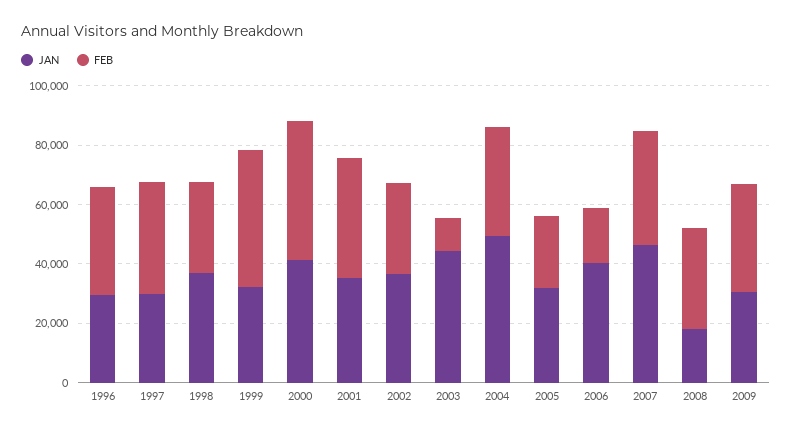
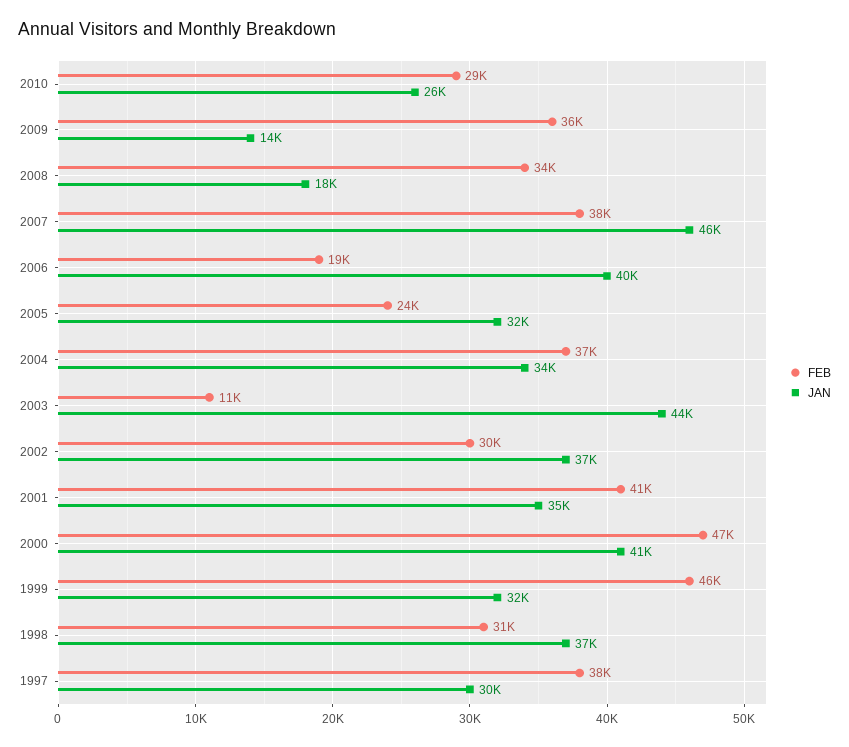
JAN, 1996: 30000 -> none
FEB, 1996: 35000 -> none
JAN, 2004: 50000 -> 34000
JAN, 2009: 30000 -> 14000
FEB, 2010: none -> 29000
JAN, 2010: none -> 26000

